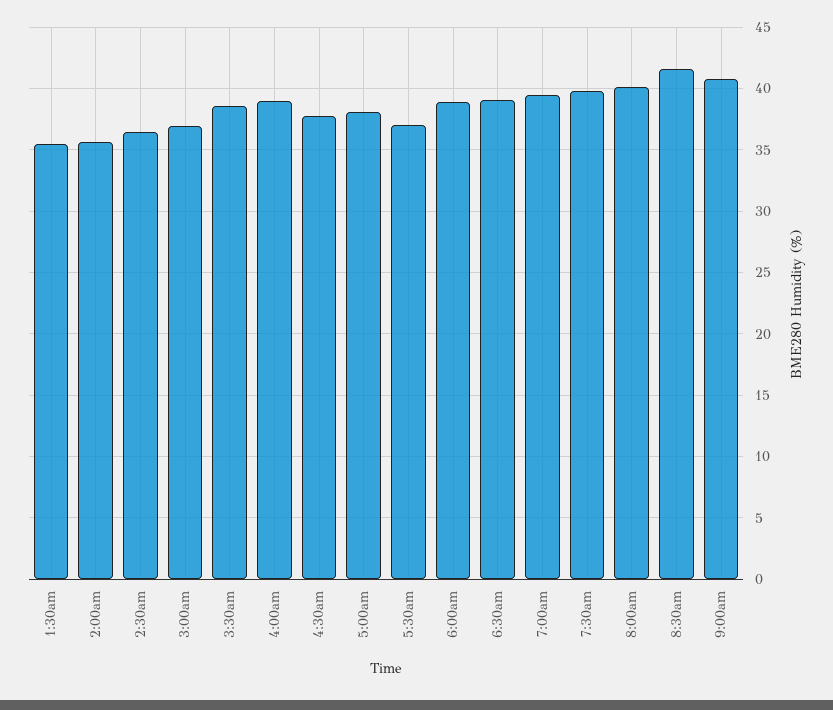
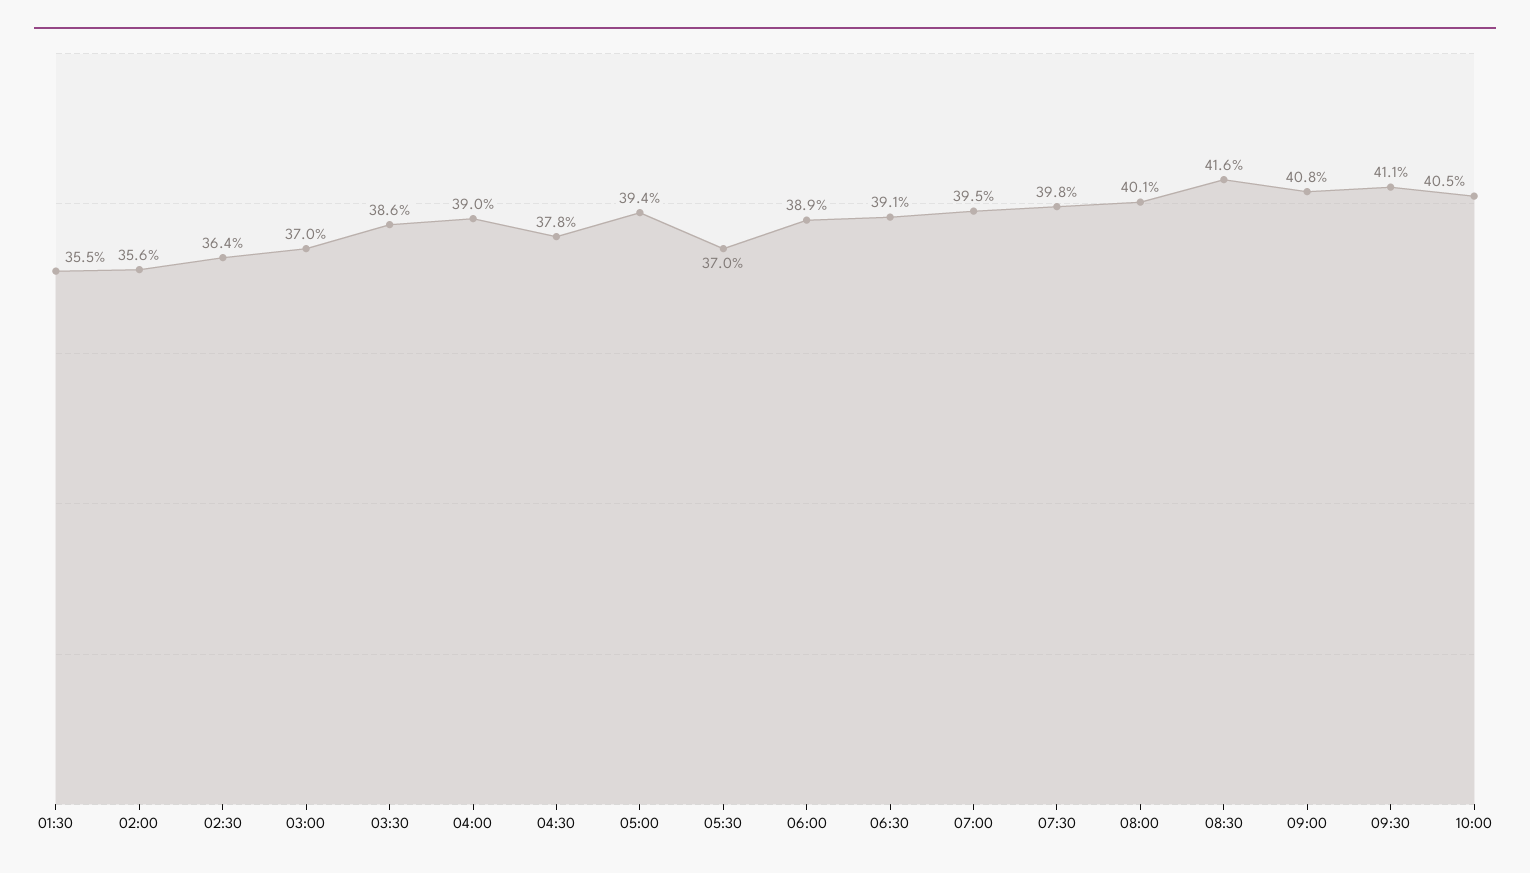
5:00am: 38 -> 39.4
09:30: none -> 41.1
10:00: none -> 40.5

